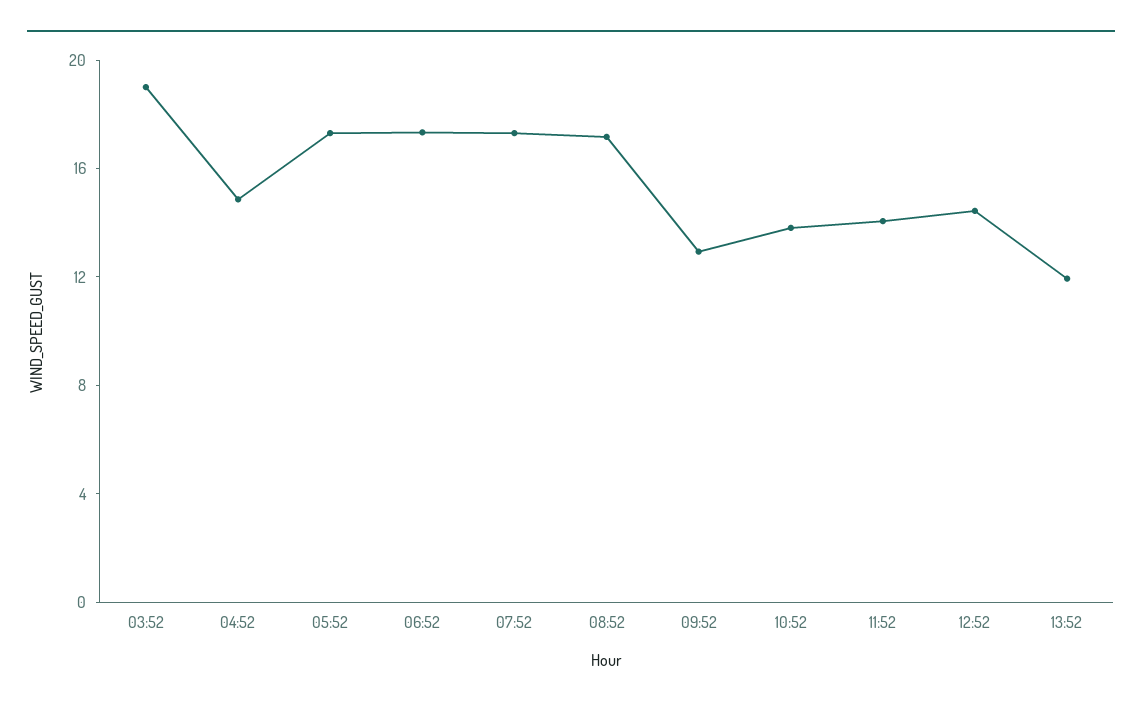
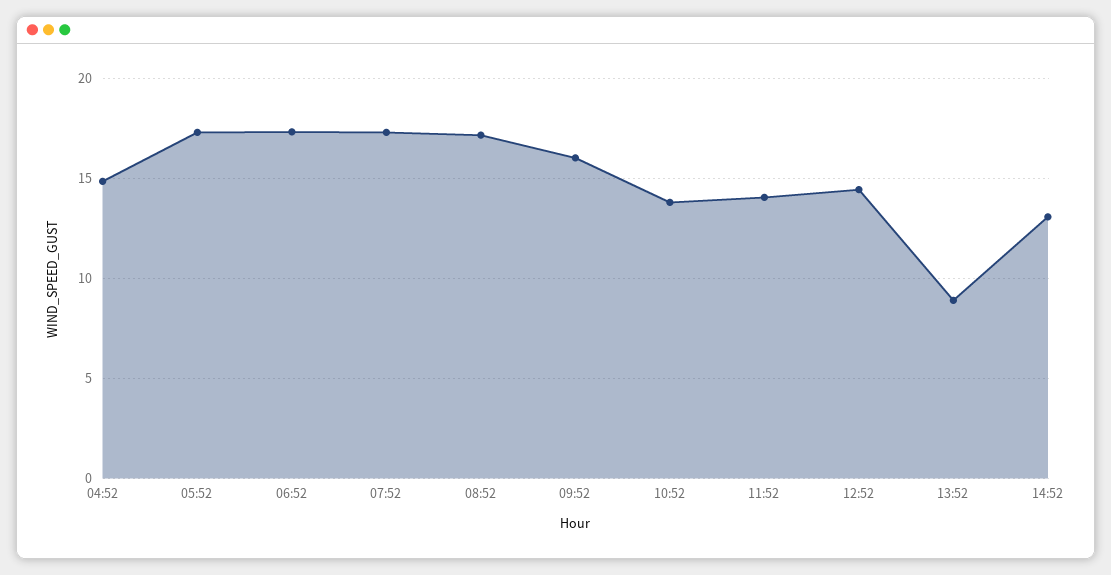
03:52: 19 -> none
09:52: 13 -> 16
13:52: 12 -> 9
14:52: none -> 13

